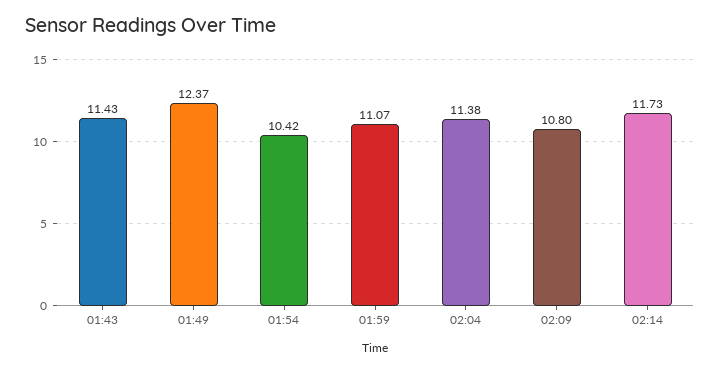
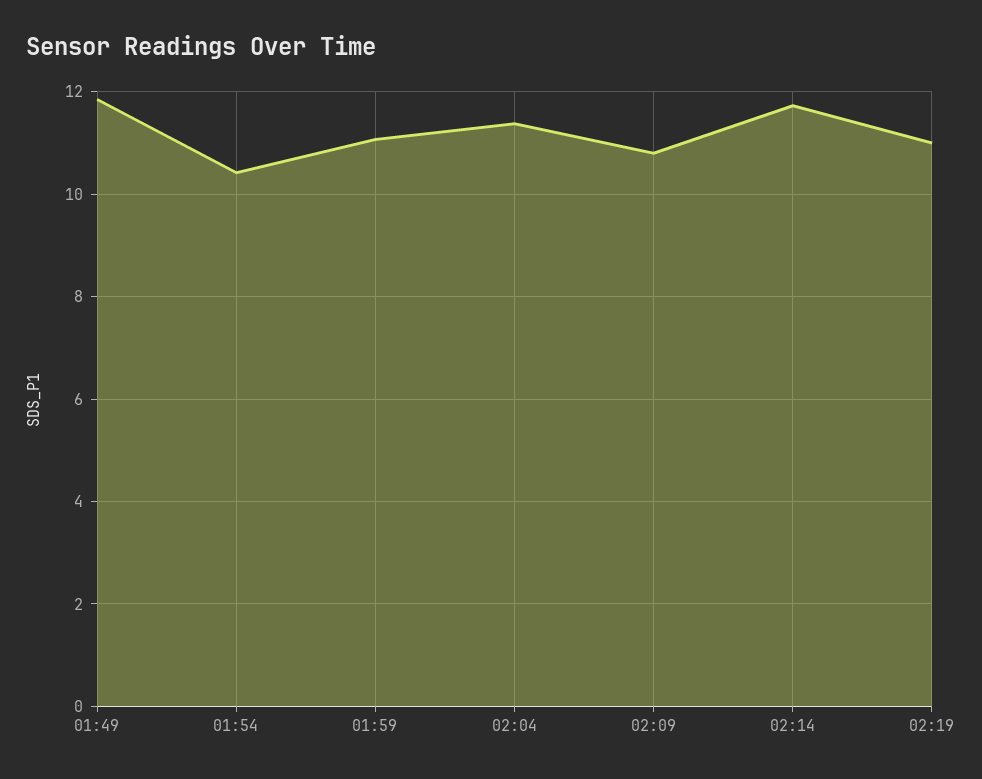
01:43: 11.43 -> none
01:49: 12.37 -> 11.8
02:19: none -> 11

